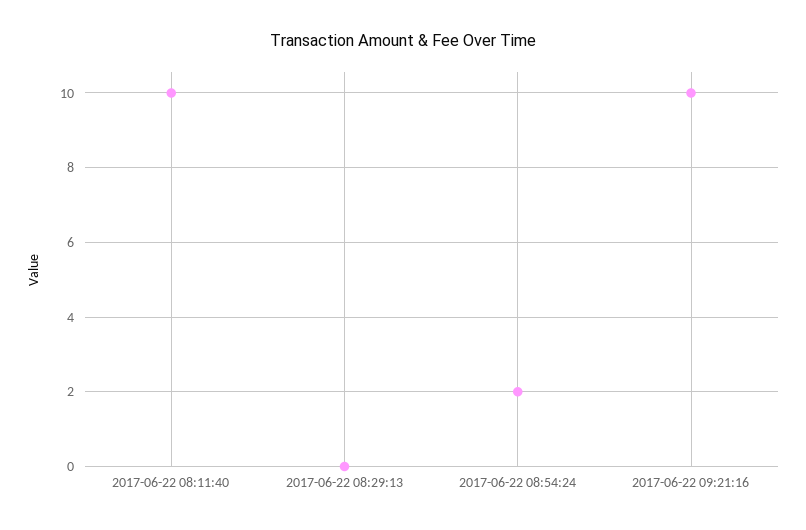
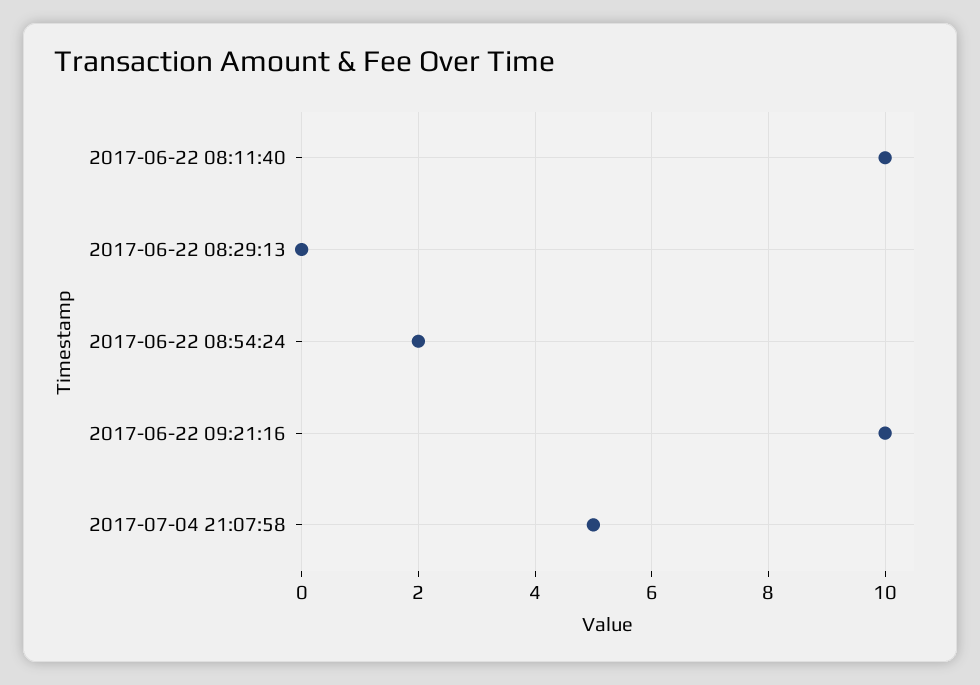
2017-07-04 21:07:58: none -> 5

